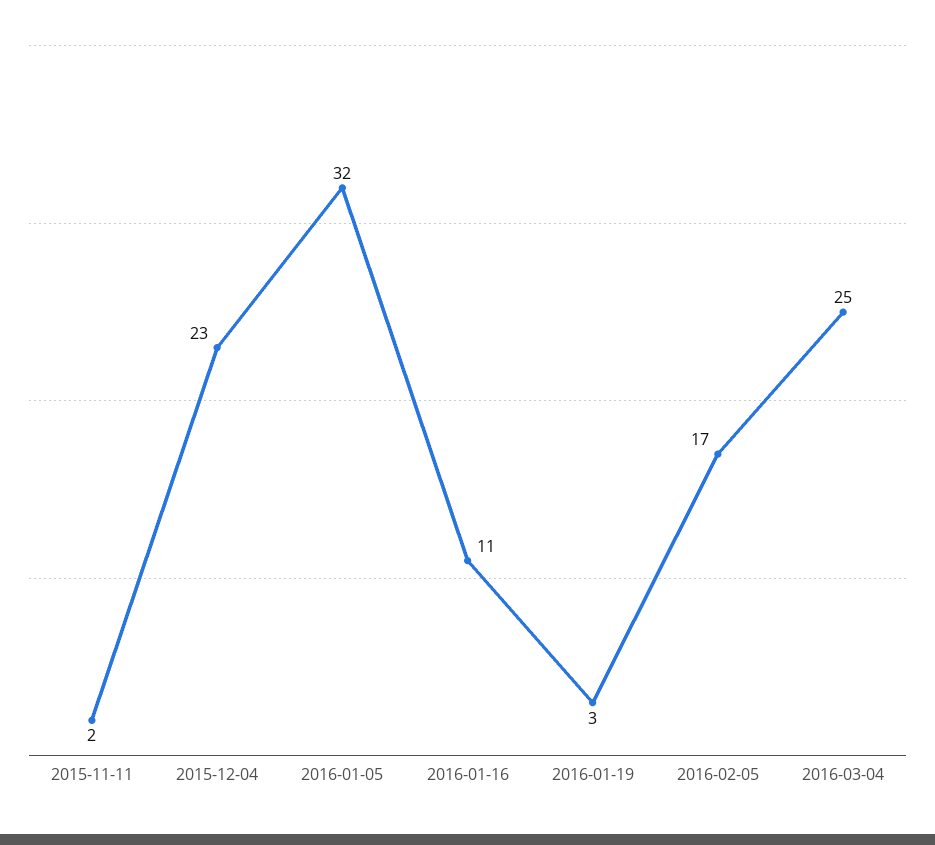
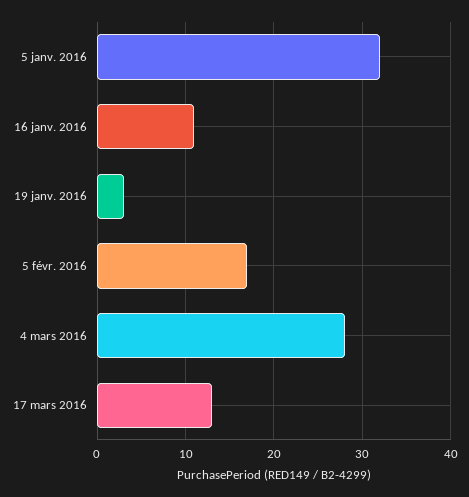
2015-11-11: 2 -> none
2015-12-04: 23 -> none
2016-03-04: 25 -> 28
17 mars 2016: none -> 13

